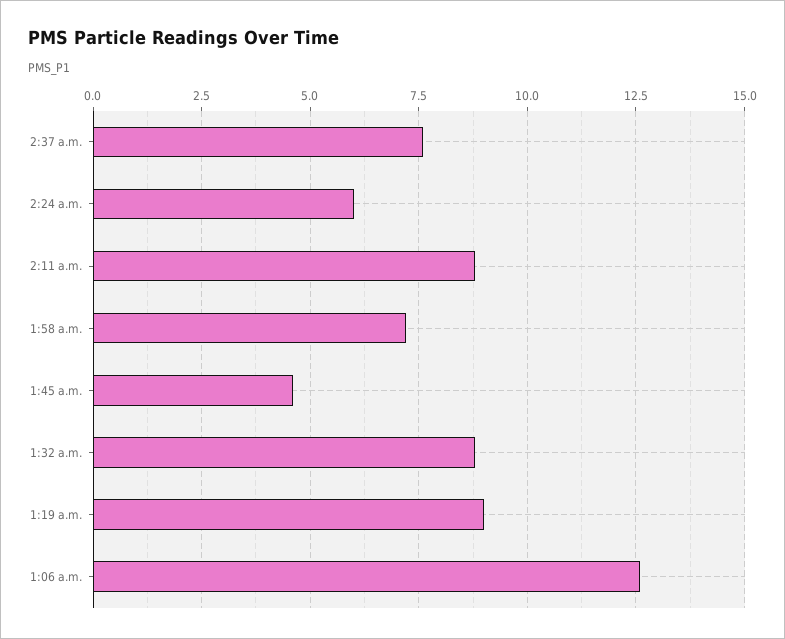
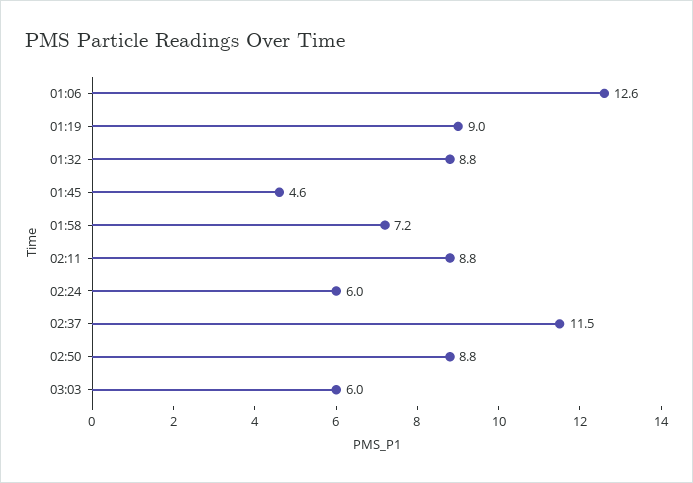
2:37 a.m.: 7.5 -> 11.5
02:50: none -> 8.8
03:03: none -> 6

